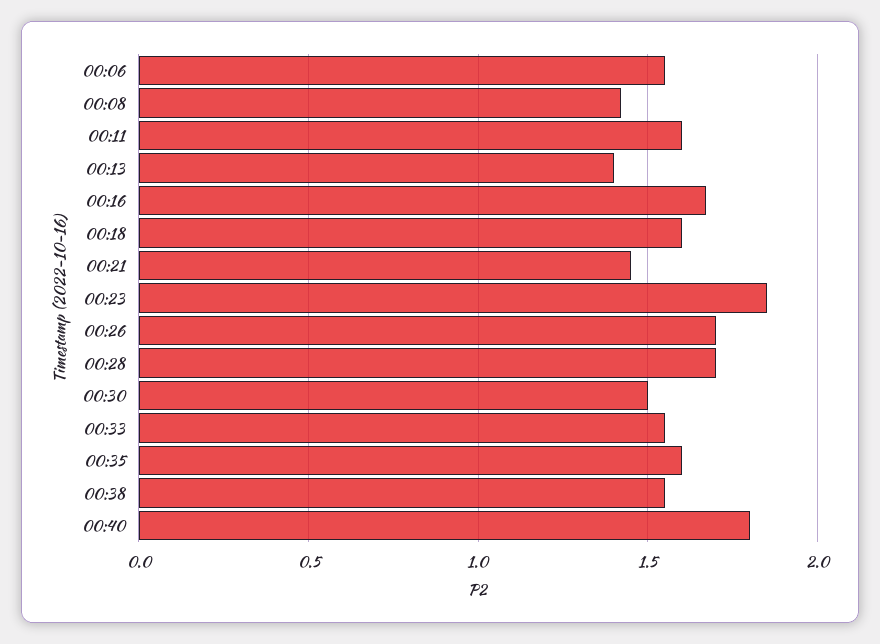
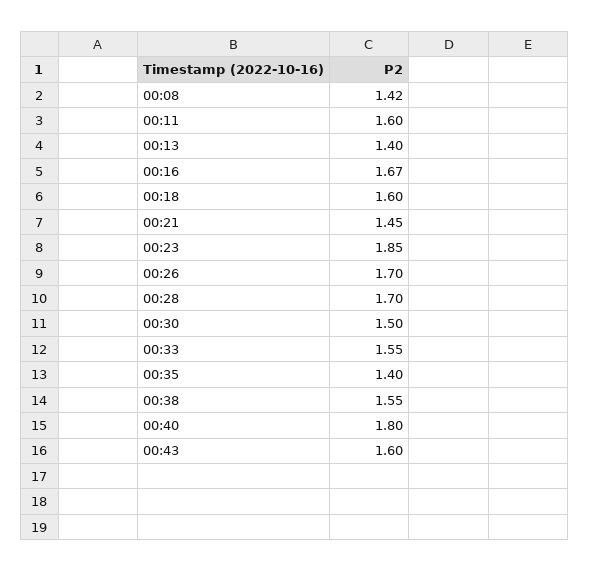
00:06: 1.55 -> none
00:35: 1.6 -> 1.4
00:43: none -> 1.6

